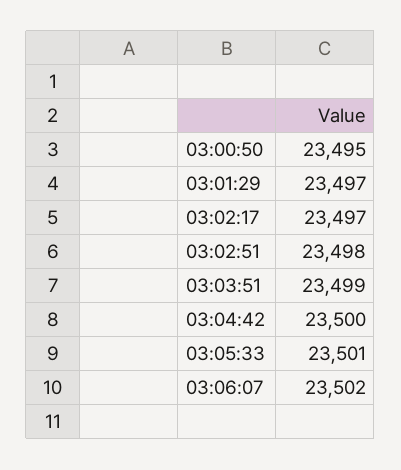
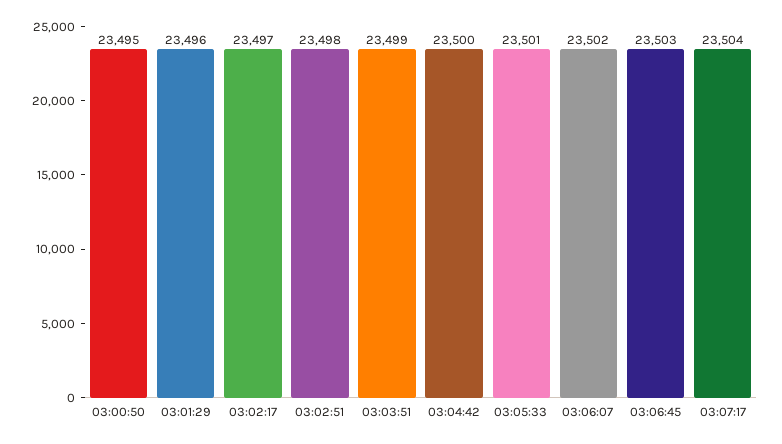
03:01:29: 23497 -> 23496
03:06:45: none -> 23503
03:07:17: none -> 23504

